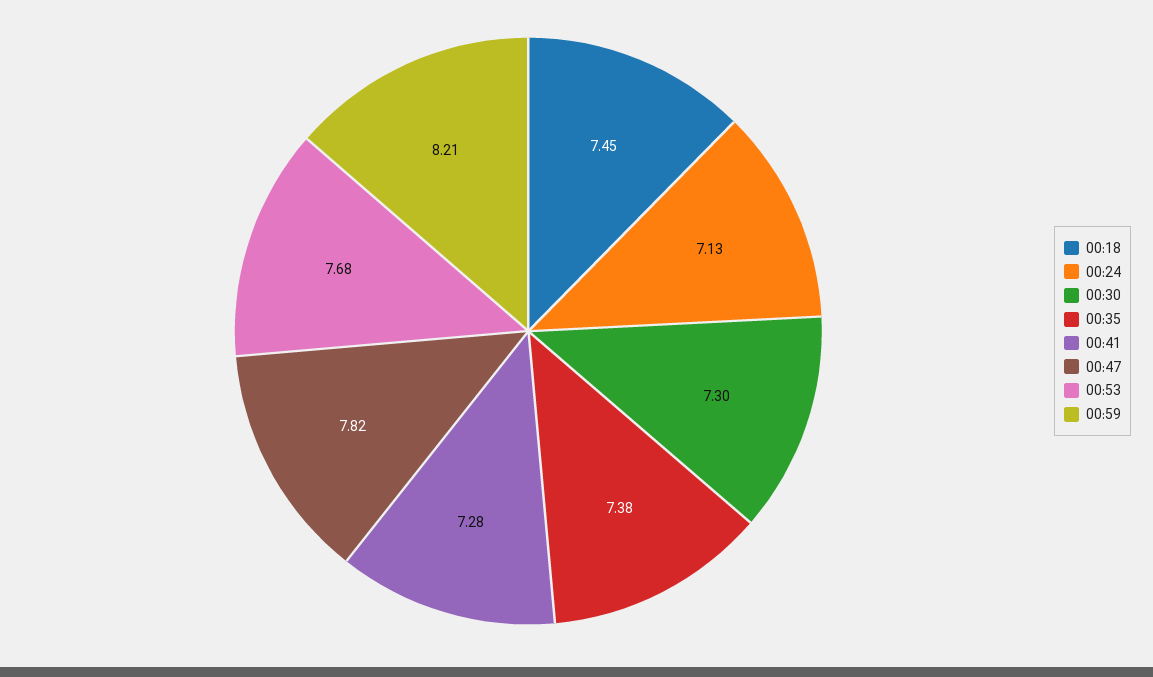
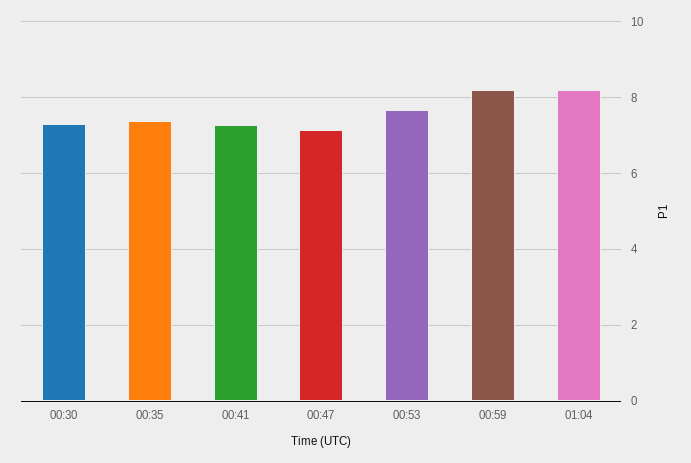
00:18: 7.45 -> none
00:24: 7.13 -> none
00:47: 7.82 -> 7.2
01:04: none -> 8.2

